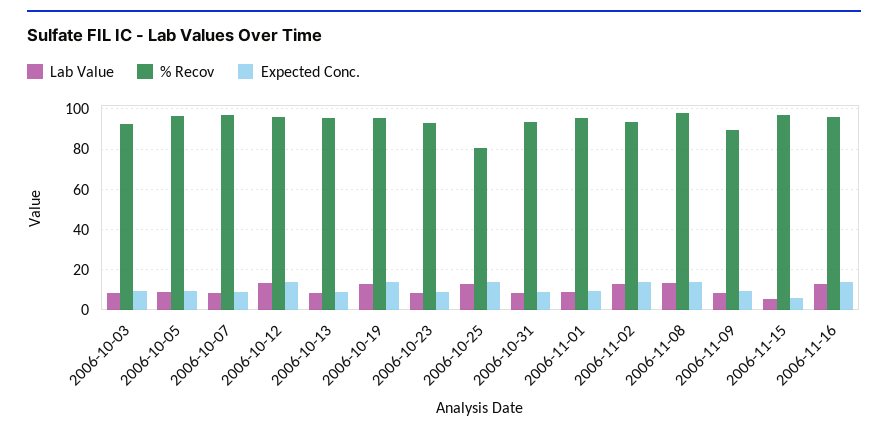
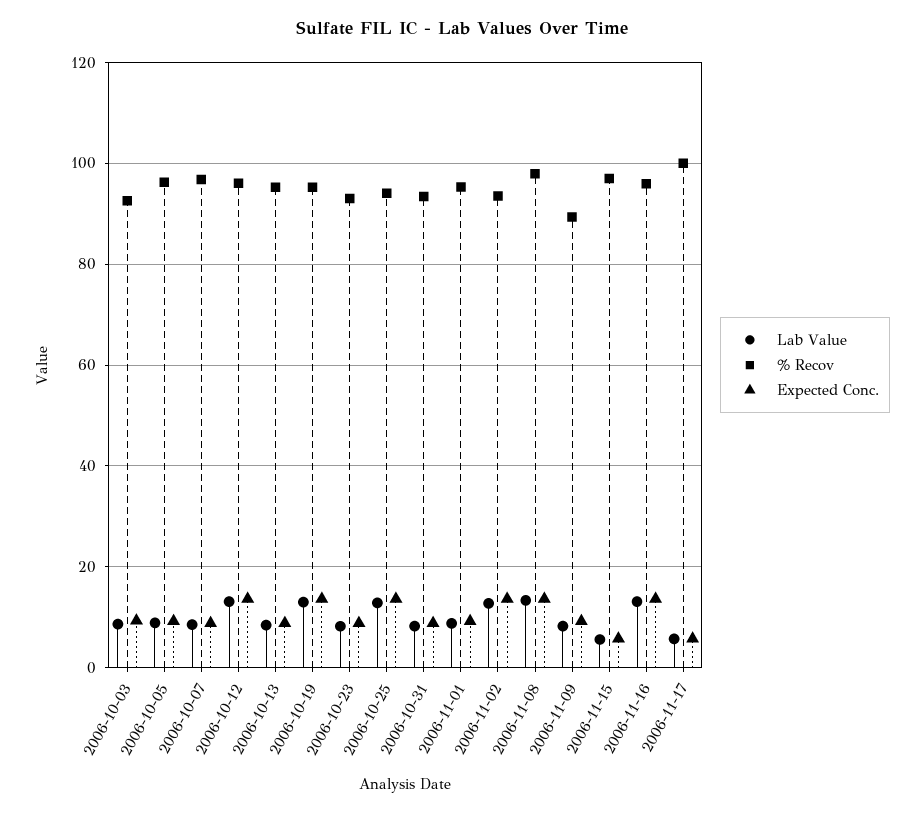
% Recov, 2006-10-25: 80 -> 94
Lab Value, 2006-11-17: none -> 6
% Recov, 2006-11-17: none -> 100
Expected Conc., 2006-11-17: none -> 6

